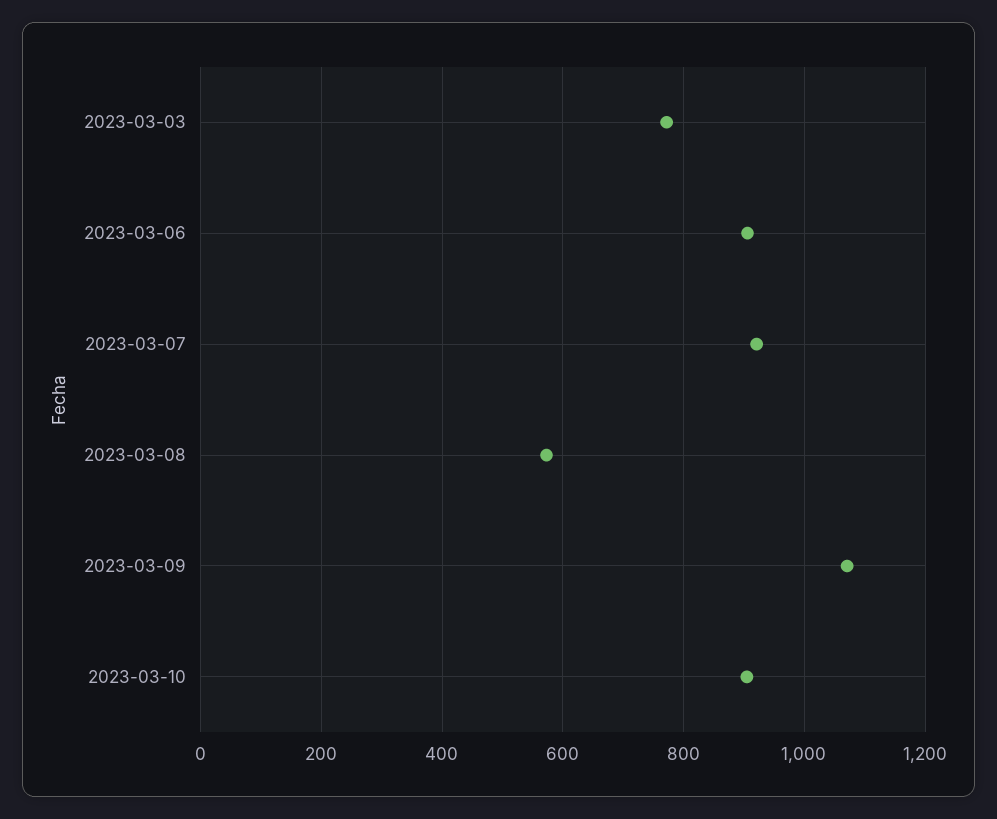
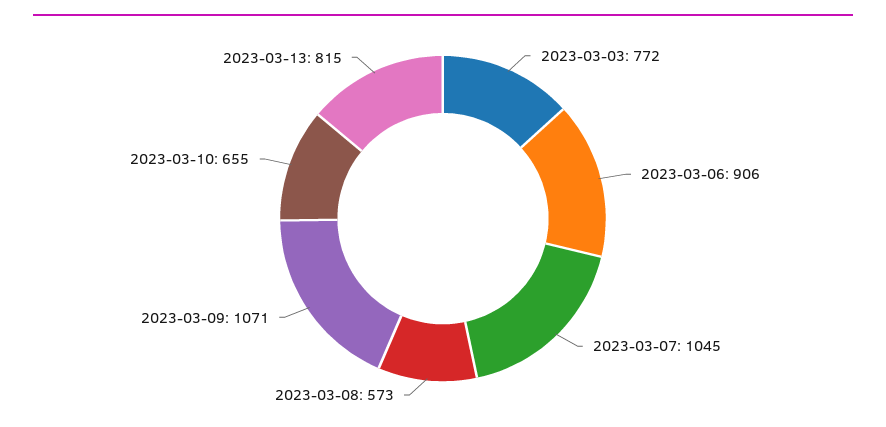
2023-03-07: 920 -> 1045
2023-03-10: 900 -> 655
2023-03-13: none -> 815

